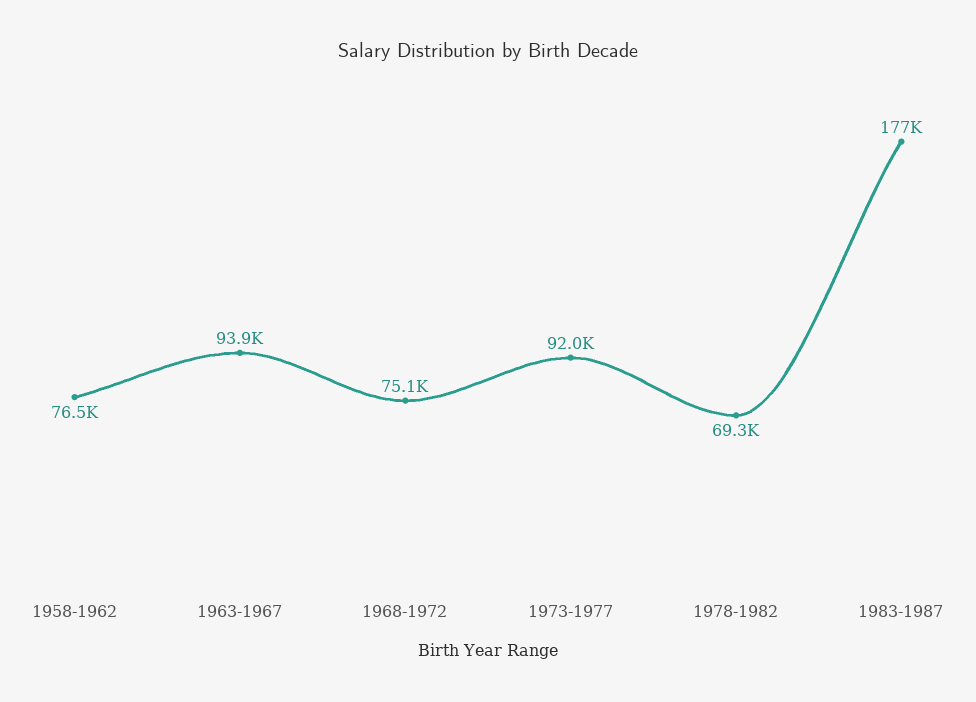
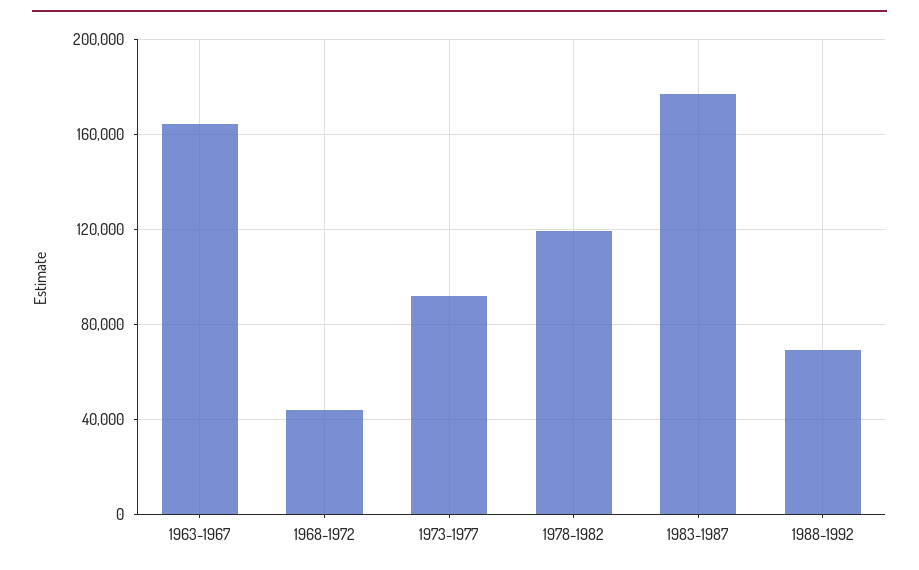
1958-1962: 76500 -> none
1963-1967: 93900 -> 165000
1968-1972: 75100 -> 45000
1978-1982: 69300 -> 120000
1988-1992: none -> 70000

